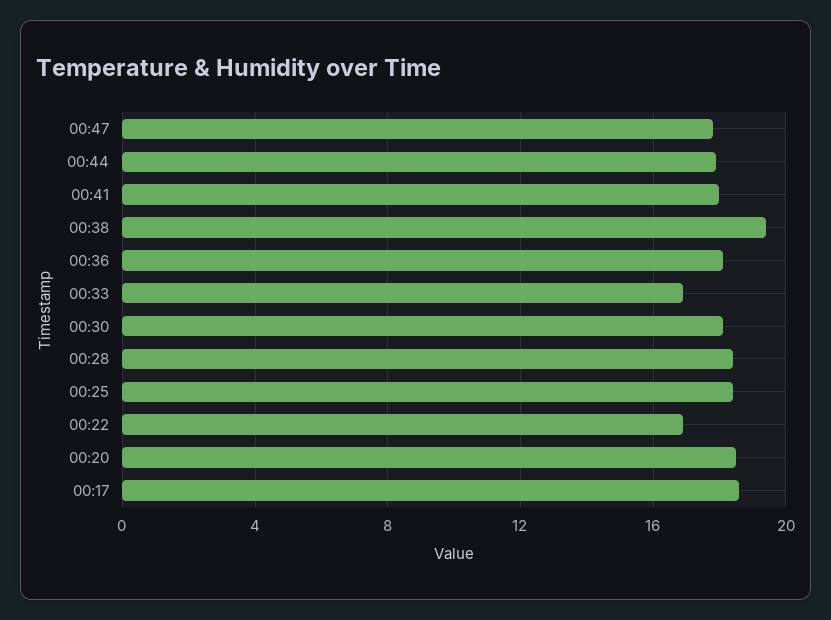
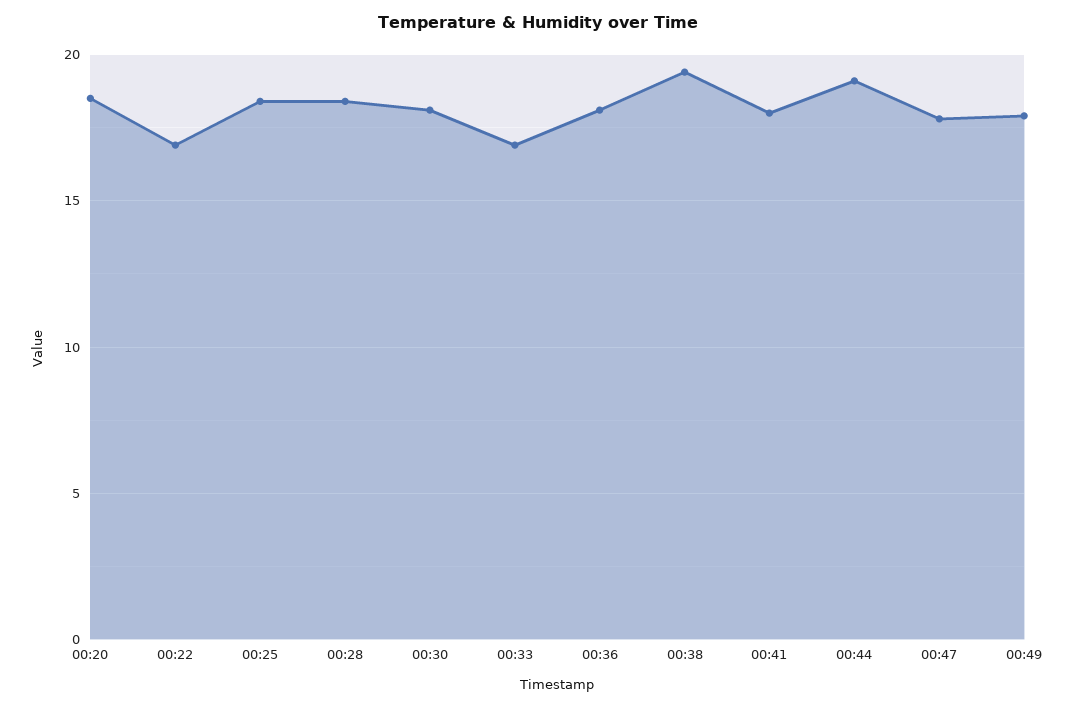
00:44: 18 -> 19
00:17: 18.5 -> none
00:49: none -> 18

